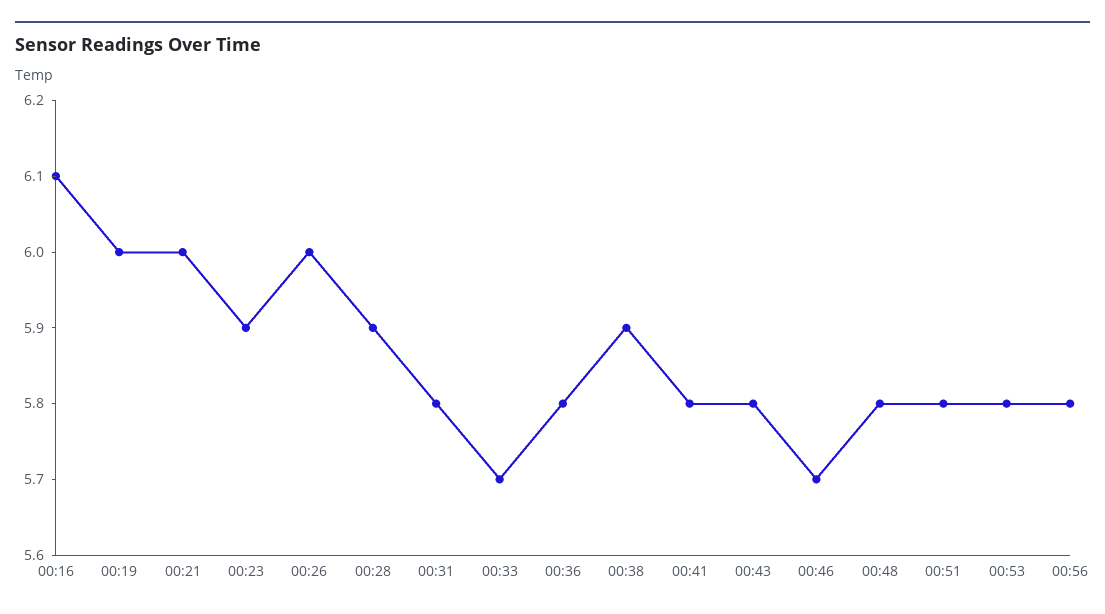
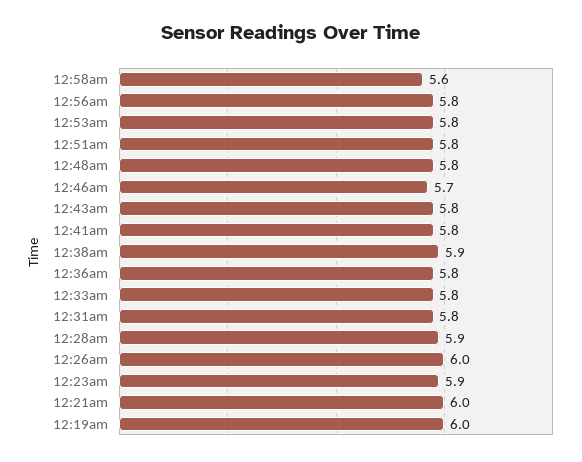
00:16: 6.1 -> none
00:33: 5.7 -> 5.8
12:58am: none -> 5.6

